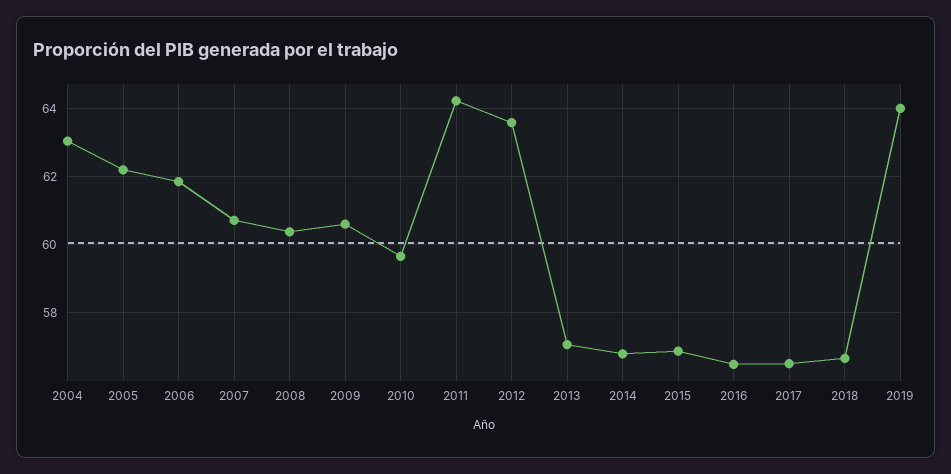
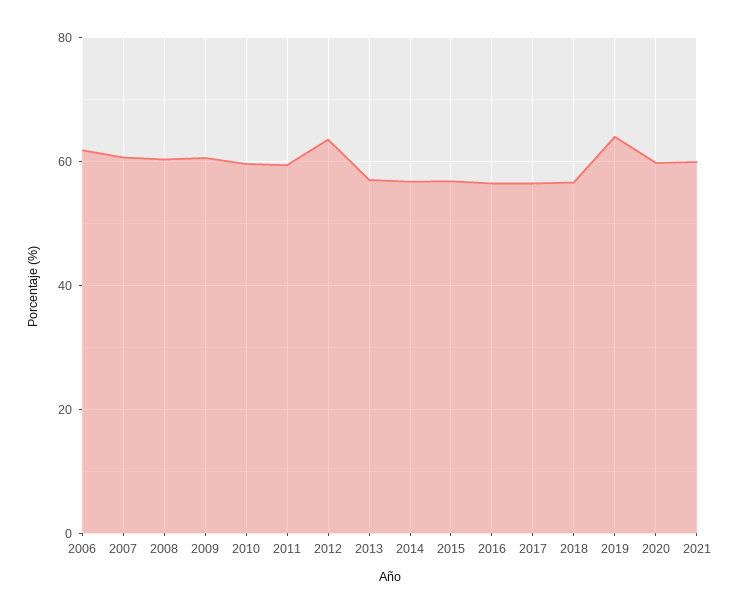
2004: 63 -> none
2005: 62.2 -> none
2011: 64.2 -> 60
2020: none -> 60
2021: none -> 60

